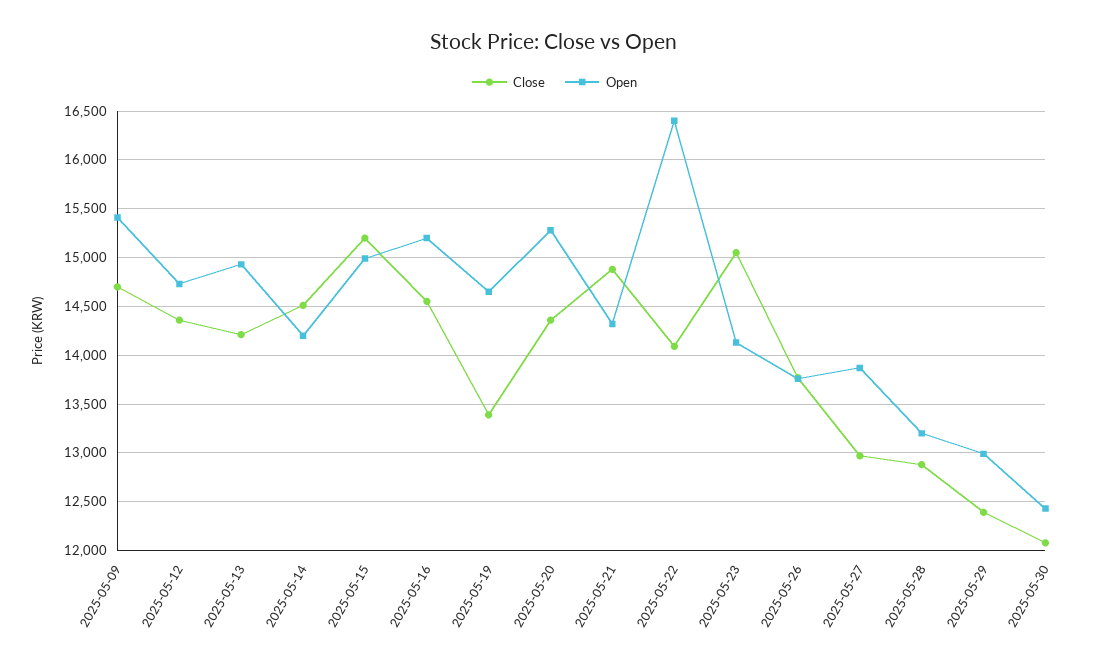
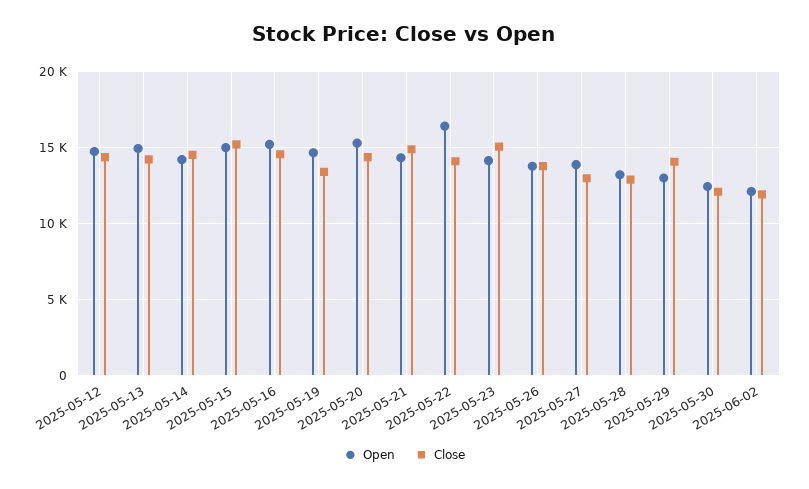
Close, 2025-05-09: 14700 -> none
Open, 2025-05-09: 15400 -> none
Close, 2025-05-29: 12400 -> 14000
Open, 2025-06-02: none -> 12000
Close, 2025-06-02: none -> 12000

